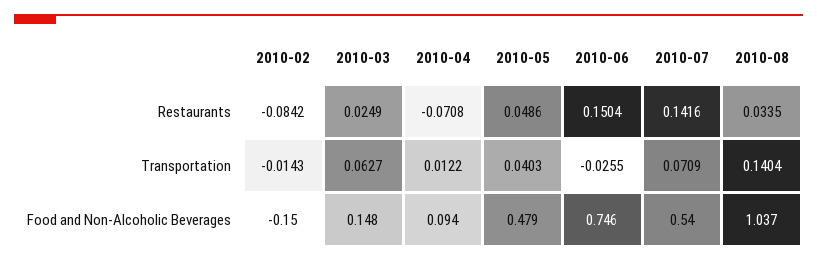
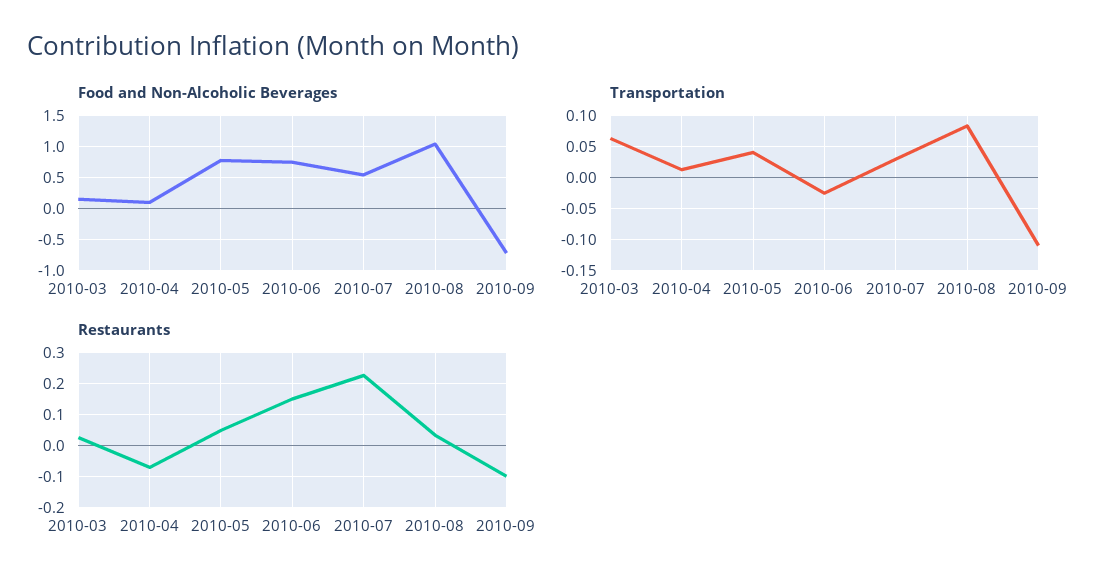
Restaurants, 2010-02: -0.0842 -> none
Restaurants, 2010-07: 0.1416 -> 0.22
Transportation, 2010-02: -0.0143 -> none
Transportation, 2010-07: 0.0709 -> 0.03
Transportation, 2010-08: 0.1404 -> 0.08
Food and Non-Alcoholic Beverages, 2010-02: -0.15 -> none
Food and Non-Alcoholic Beverages, 2010-05: 0.479 -> 0.8
Food and Non-Alcoholic Beverages, 2010-09: none -> -0.7
Transportation, 2010-09: none -> -0.11
Restaurants, 2010-09: none -> -0.1

